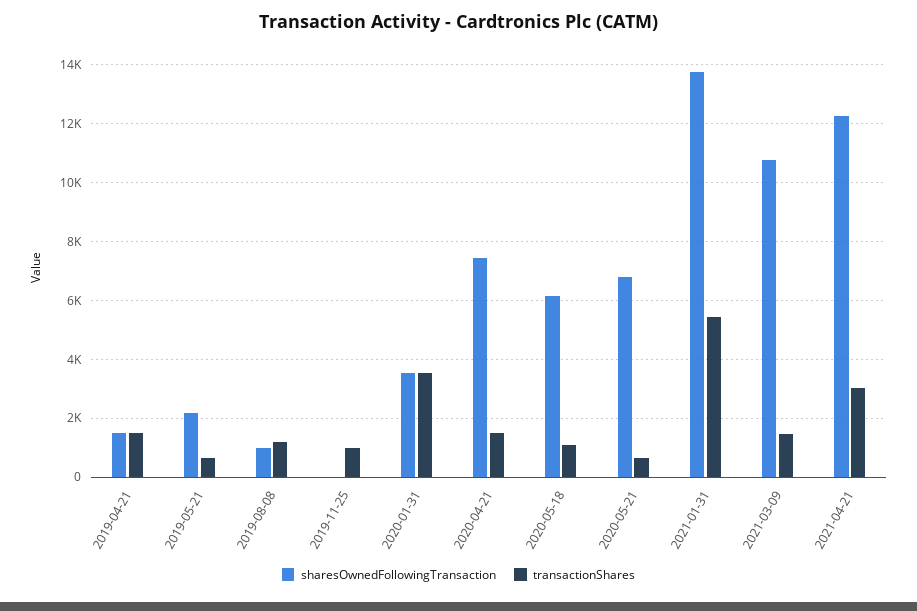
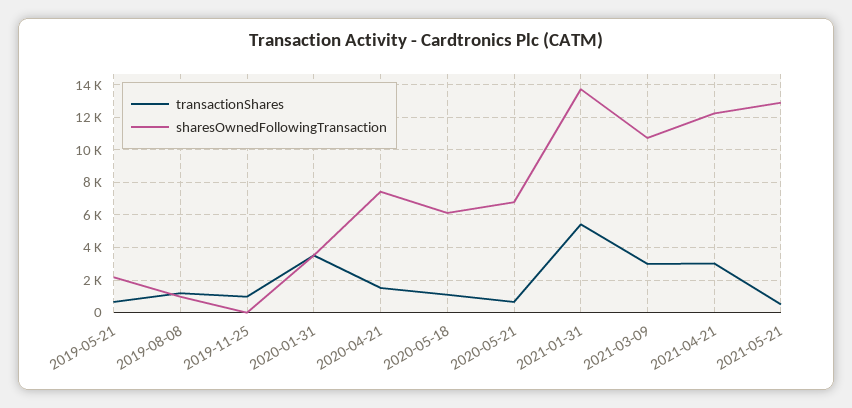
sharesOwnedFollowingTransaction, 2019-04-21: 1500 -> none
transactionShares, 2019-04-21: 1500 -> none
transactionShares, 2021-03-09: 1500 -> 3000
transactionShares, 2021-05-21: none -> 500
sharesOwnedFollowingTransaction, 2021-05-21: none -> 13000

